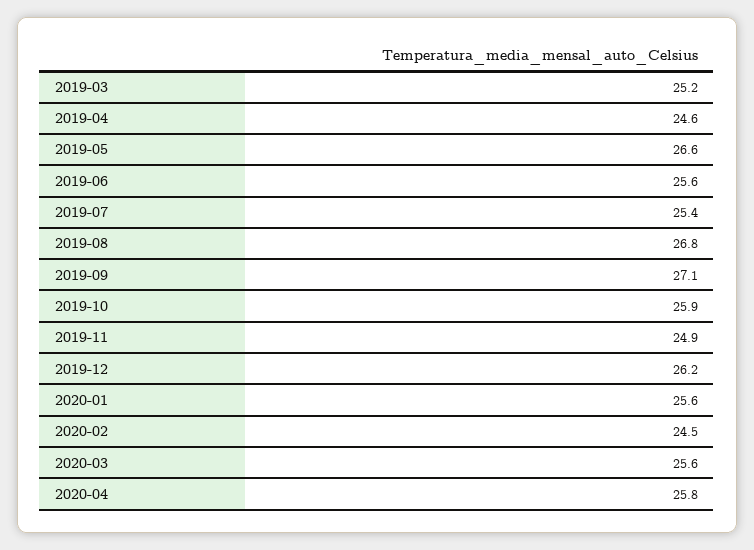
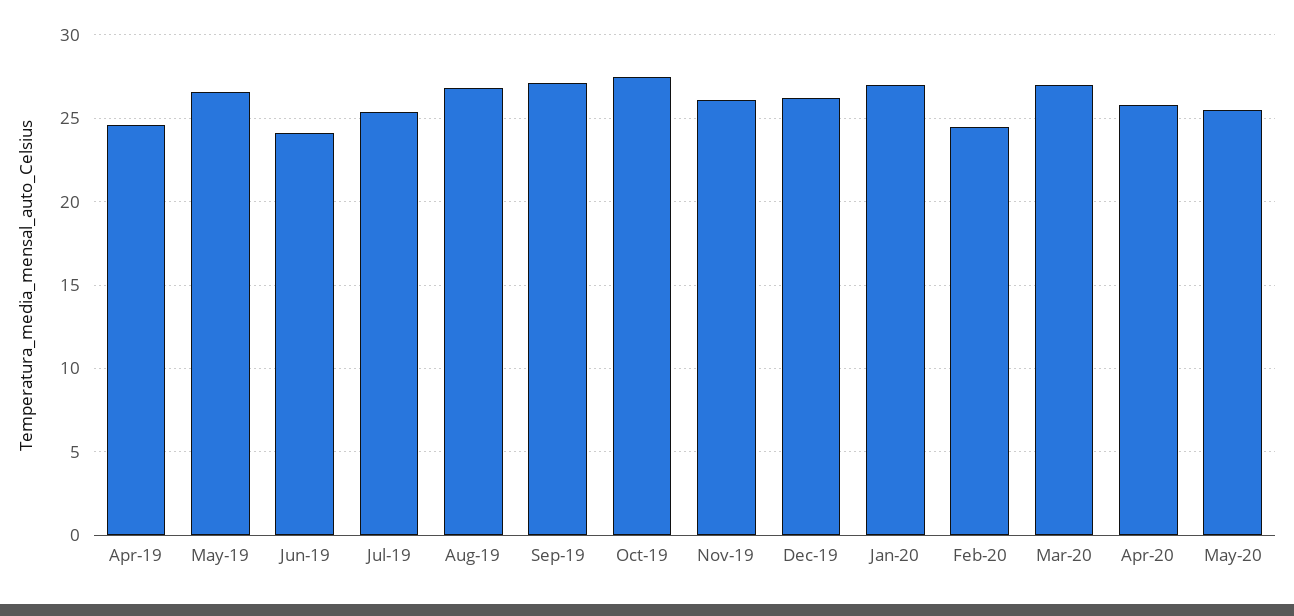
2019-03: 25.2 -> none
2019-06: 25.6 -> 24
2019-10: 25.9 -> 27.5
2019-11: 24.9 -> 26
2020-01: 25.6 -> 27
2020-03: 25.6 -> 27
May-20: none -> 25.5

